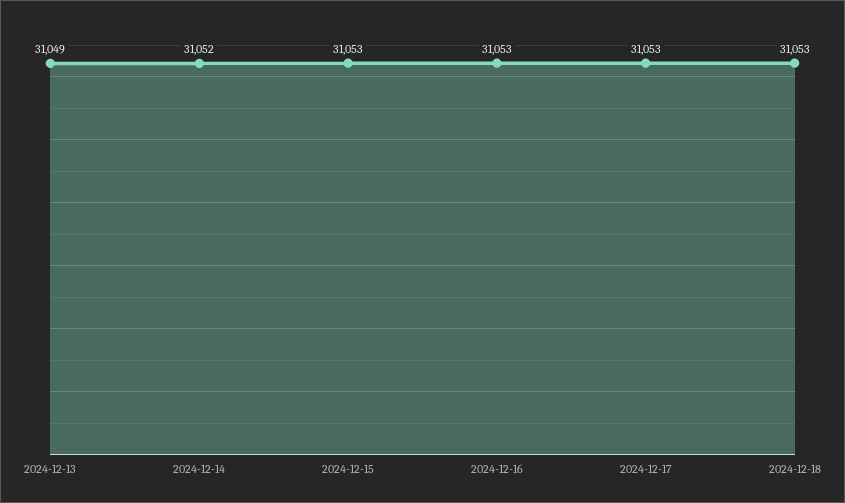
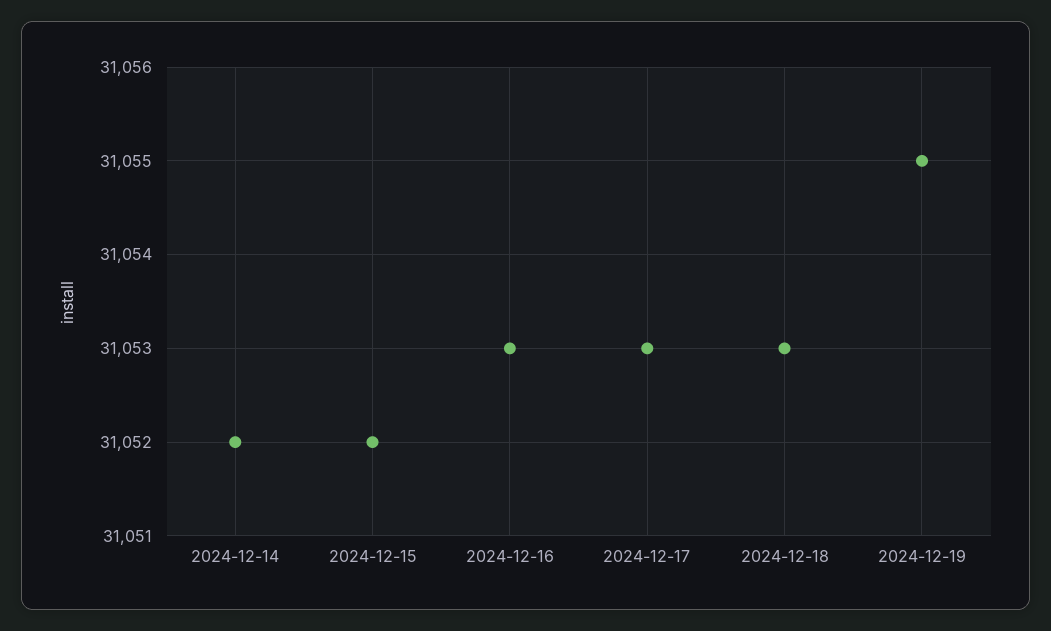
2024-12-13: 31049 -> none
2024-12-15: 31053 -> 31052
2024-12-19: none -> 31055

